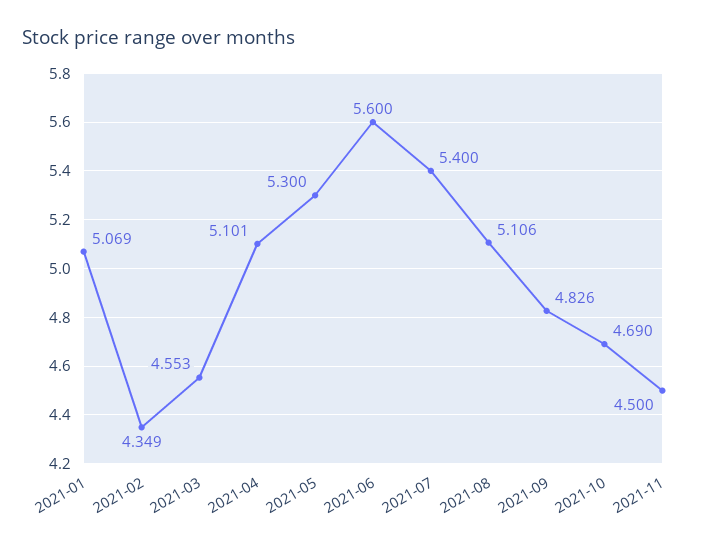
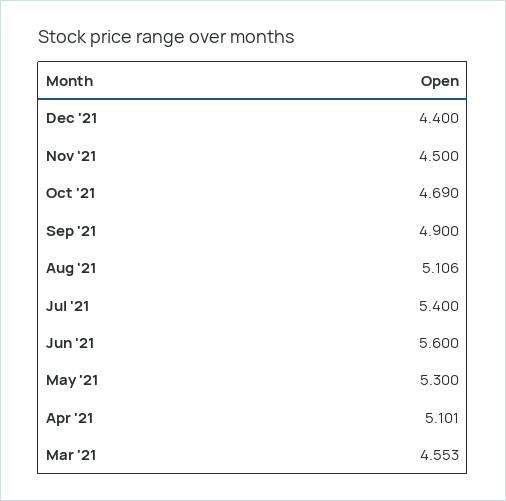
2021-01: 5.069 -> none
2021-02: 4.349 -> none
2021-09: 4.826 -> 4.9
Dec '21: none -> 4.4

